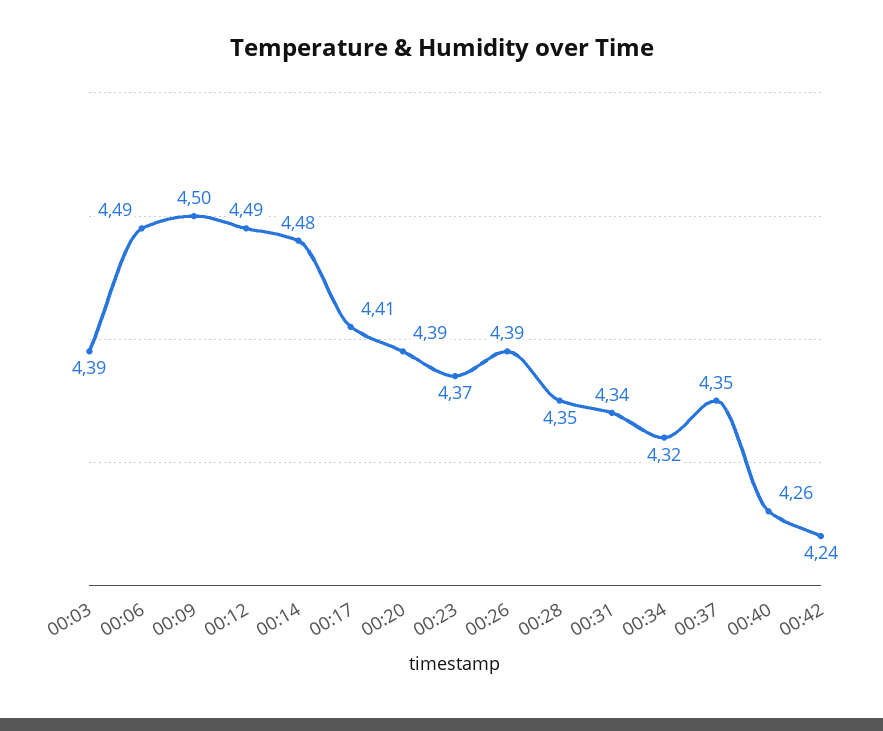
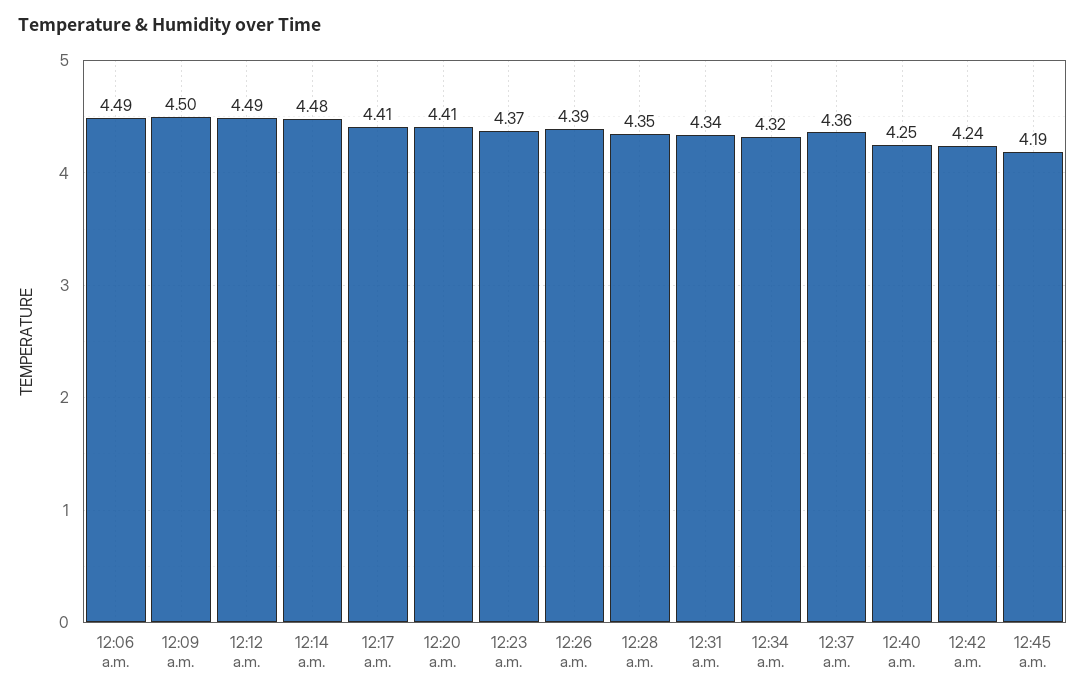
00:03: 4.39 -> none
00:20: 4.39 -> 4.41
00:37: 4.35 -> 4.36
00:40: 4.26 -> 4.25
12:45 a.m.: none -> 4.19

